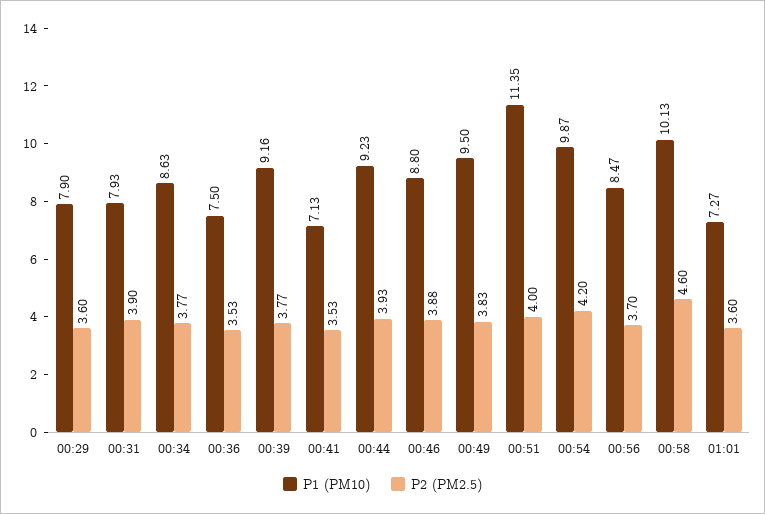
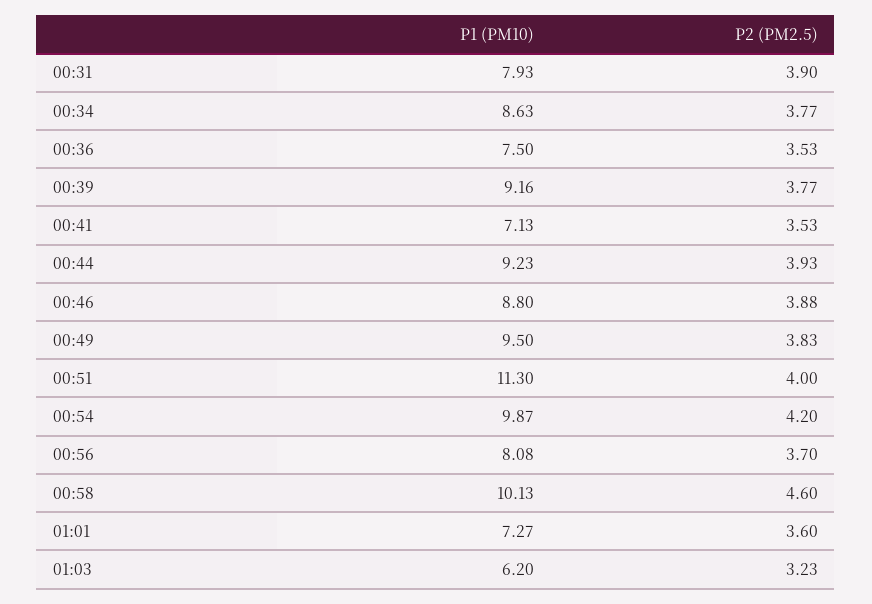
P1 (PM10), 00:29: 7.9 -> none
P2 (PM2.5), 00:29: 3.6 -> none
P1 (PM10), 00:51: 11.35 -> 11.3
P1 (PM10), 00:56: 8.47 -> 8.08
P1 (PM10), 01:03: none -> 6.2
P2 (PM2.5), 01:03: none -> 3.23

